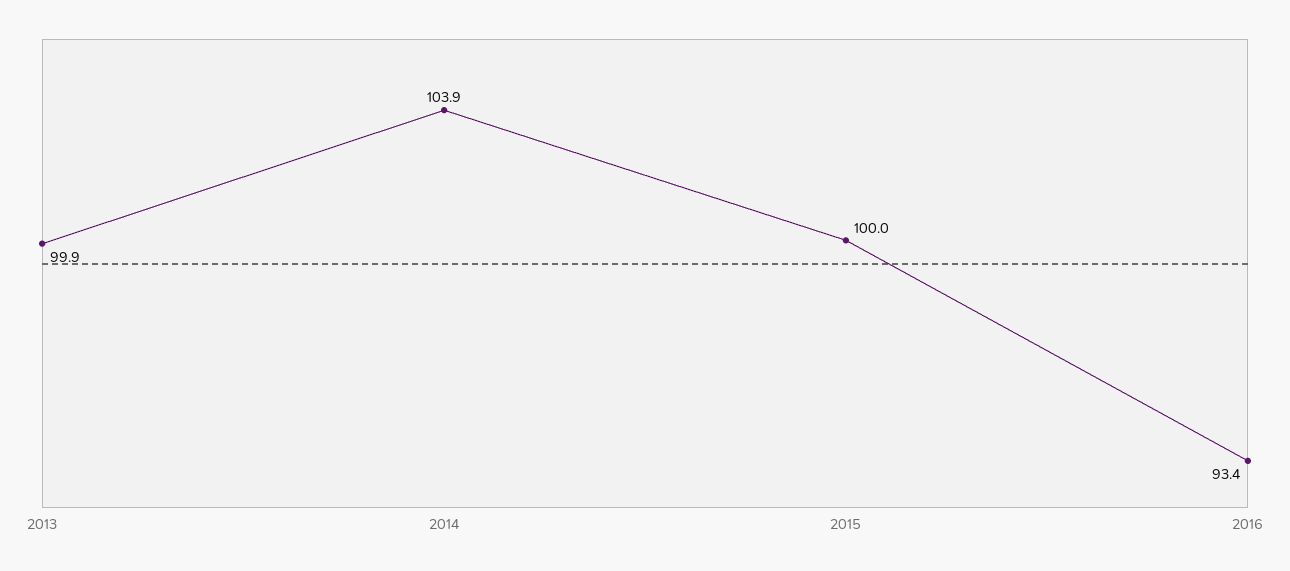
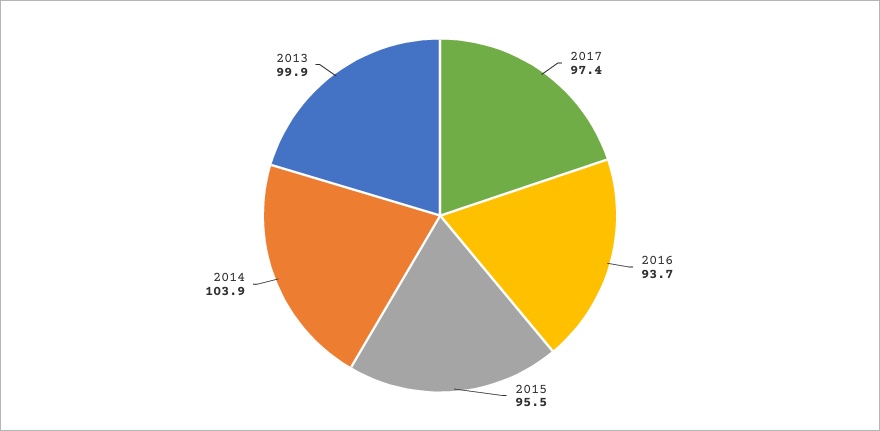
2015: 100 -> 95.5
2016: 93.4 -> 93.7
2017: none -> 97.4

